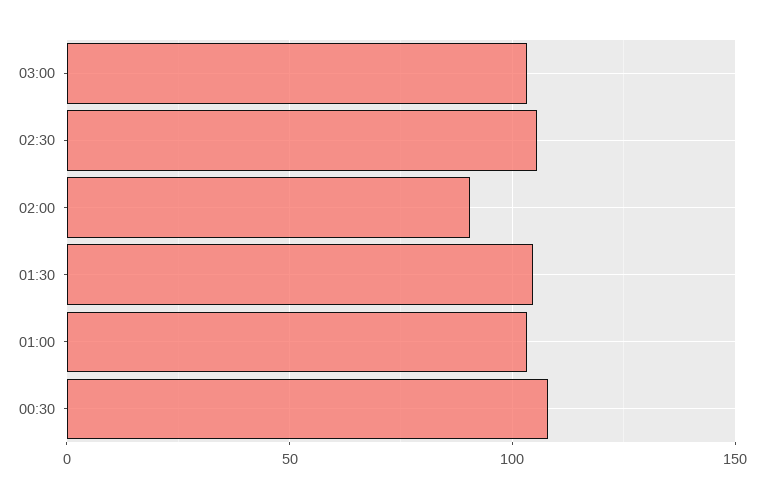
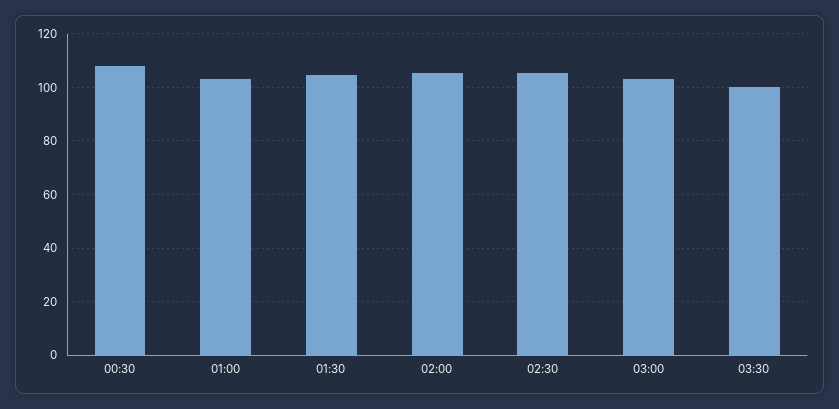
02:00: 90 -> 105
03:30: none -> 100

